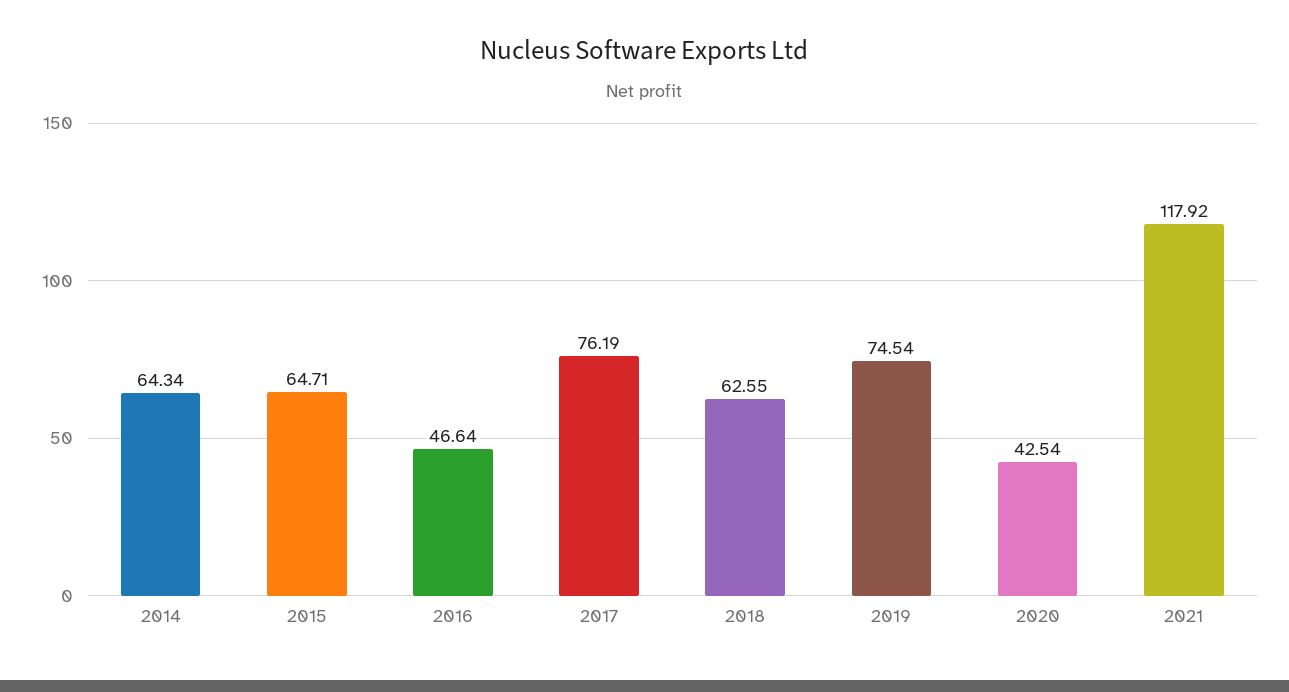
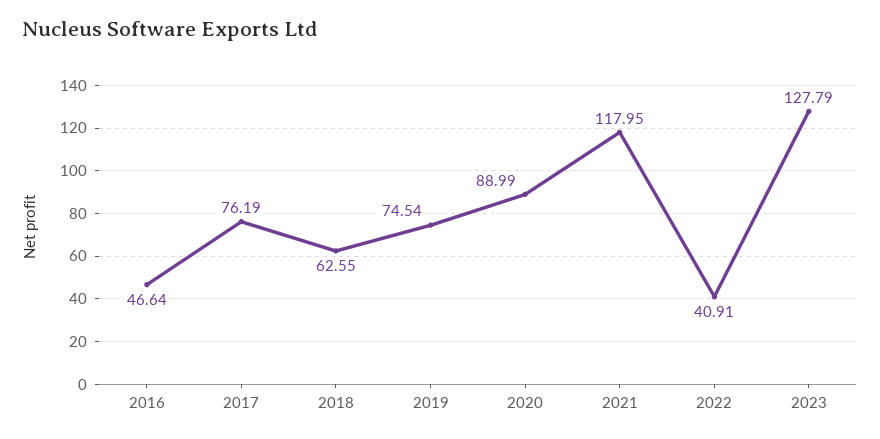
2014: 64.34 -> none
2015: 64.71 -> none
2020: 42.54 -> 88.99
2021: 117.92 -> 117.95
2022: none -> 40.91
2023: none -> 127.79

